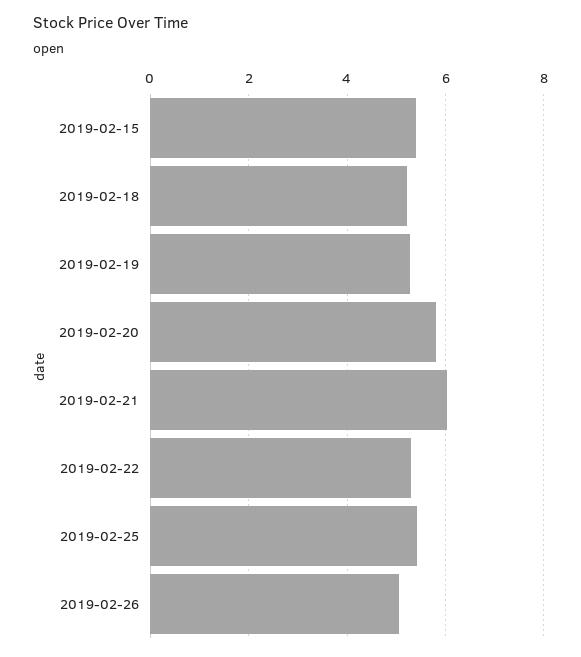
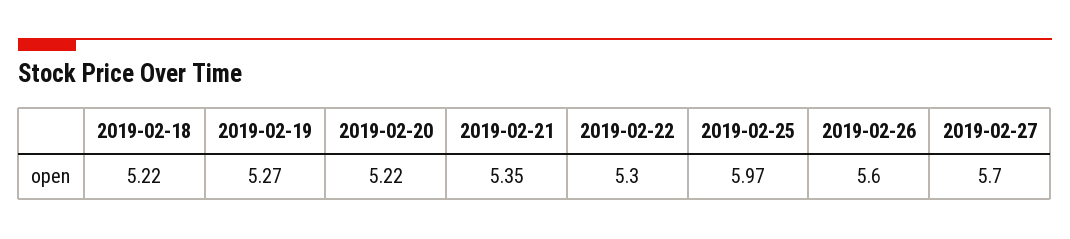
2019-02-15: 5.4 -> none
2019-02-20: 5.8 -> 5.22
2019-02-21: 6 -> 5.35
2019-02-25: 5.4 -> 5.97
2019-02-26: 5 -> 5.6
2019-02-27: none -> 5.7

